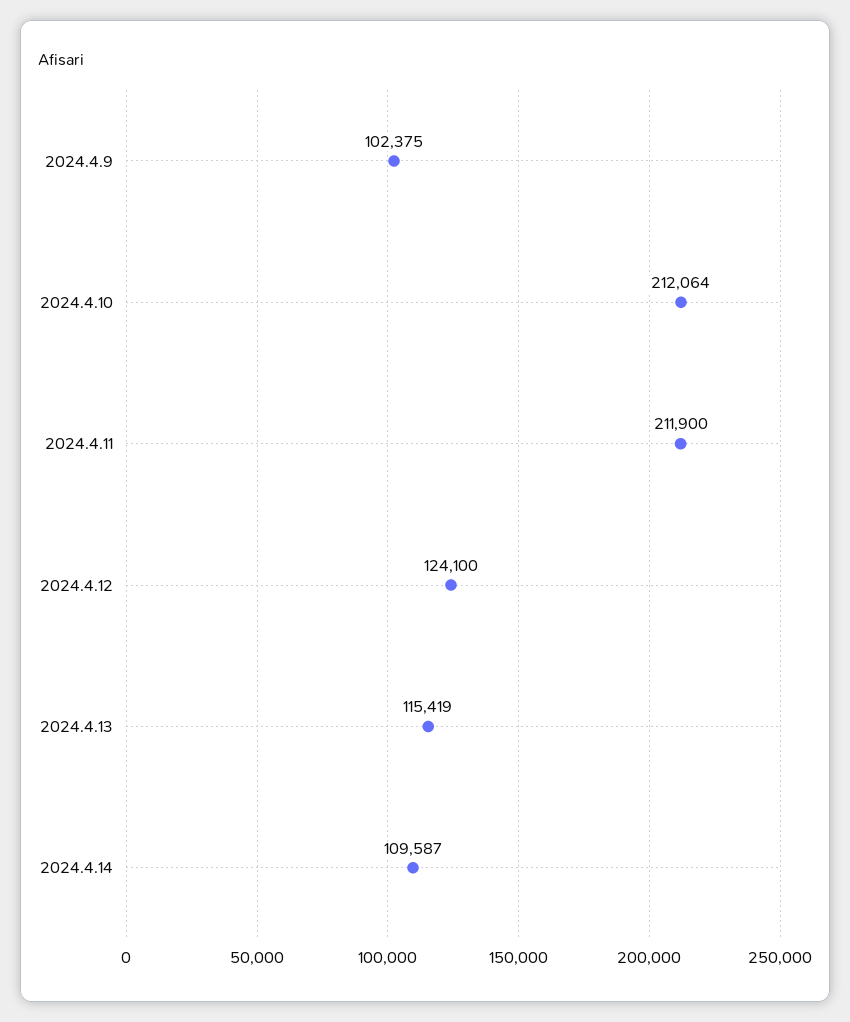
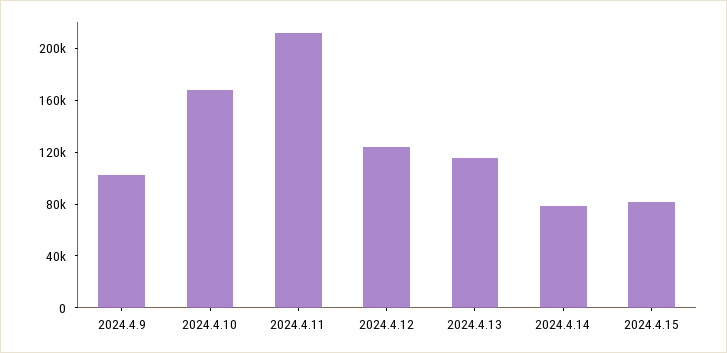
2024.4.10: 212064 -> 170000
2024.4.14: 109587 -> 80000
2024.4.15: none -> 80000

